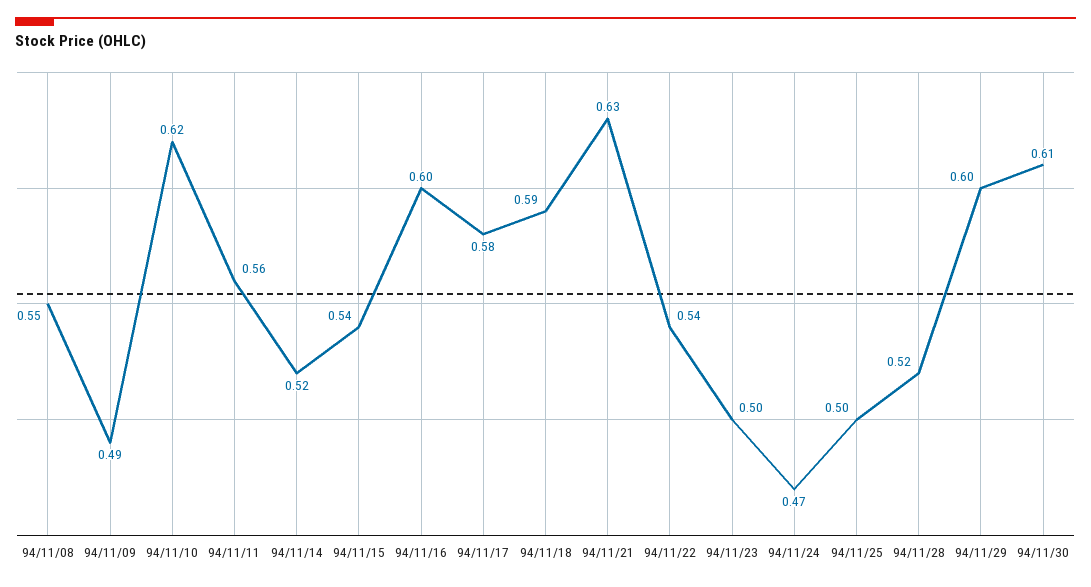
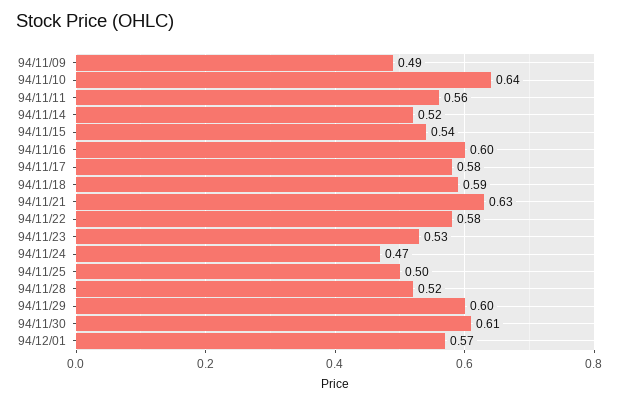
94/11/08: 0.55 -> none
94/11/10: 0.62 -> 0.64
94/11/22: 0.54 -> 0.58
94/11/23: 0.5 -> 0.53
94/12/01: none -> 0.57

